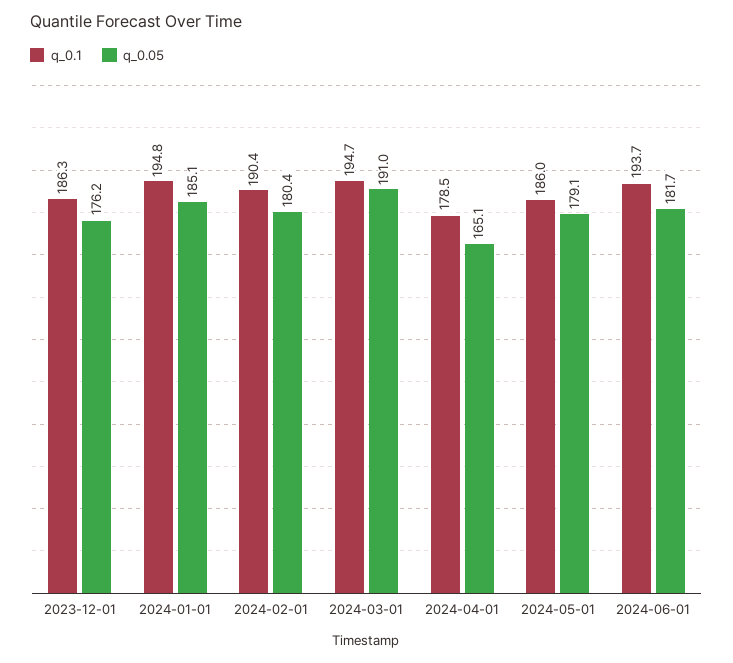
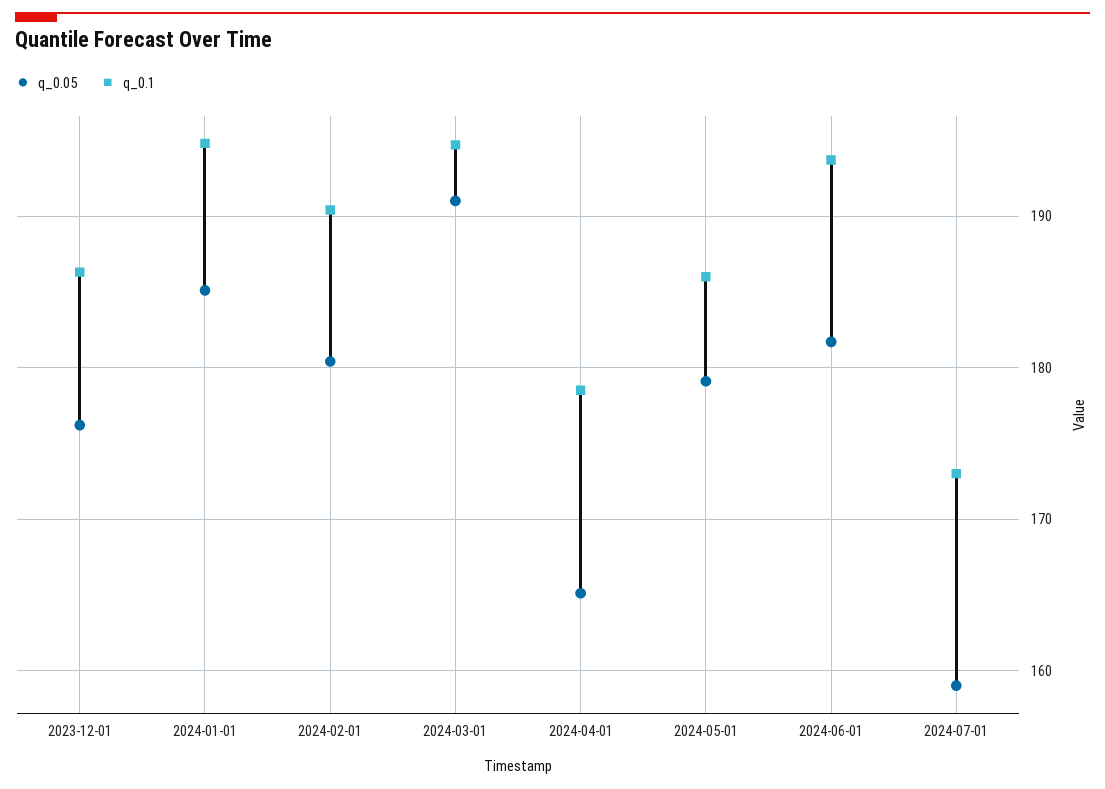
q_0.05, 2024-07-01: none -> 159
q_0.1, 2024-07-01: none -> 173

